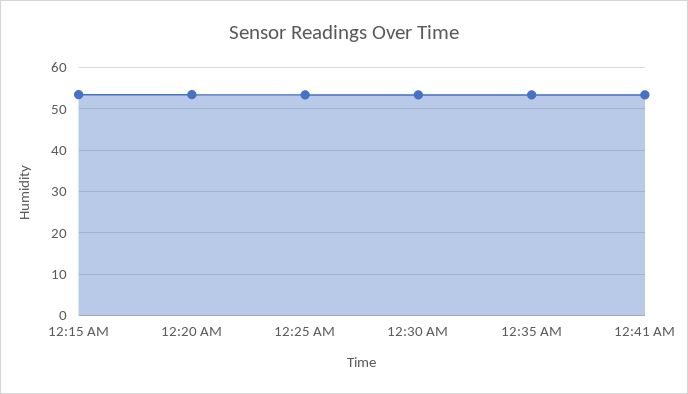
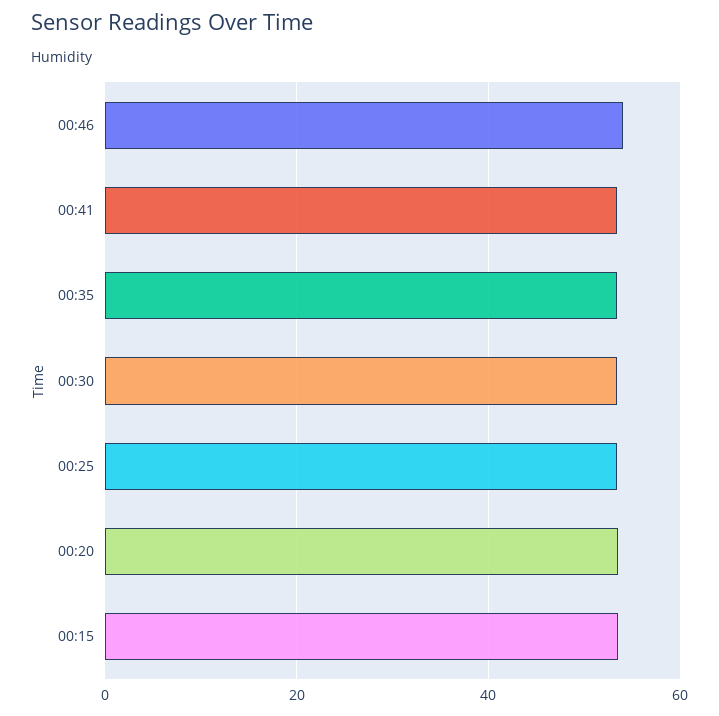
00:46: none -> 54

